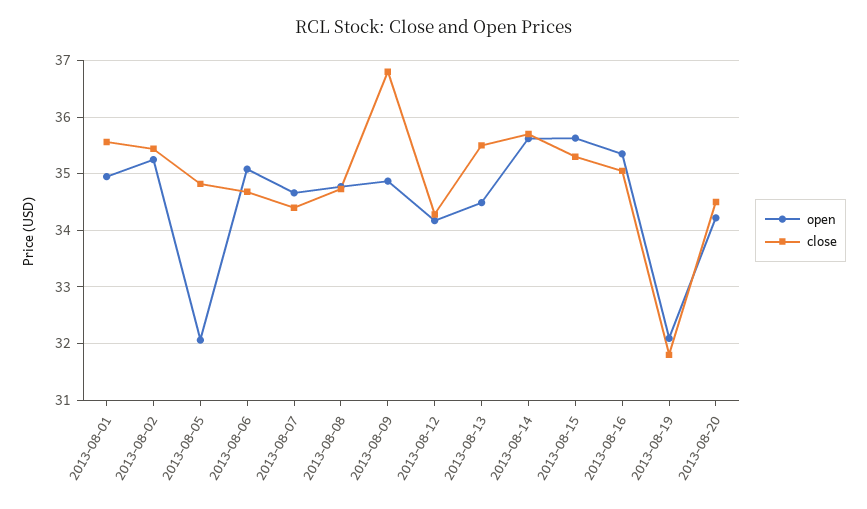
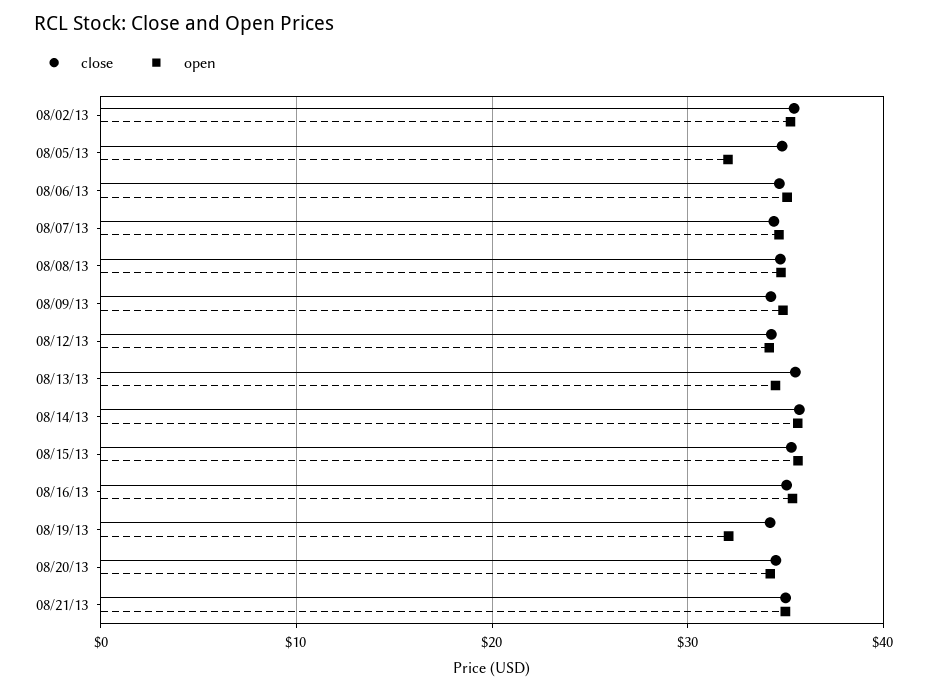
open, 2013-08-01: 35 -> none
close, 2013-08-01: 35.6 -> none
close, 2013-08-09: 36.8 -> 34
close, 2013-08-19: 31.8 -> 34
close, 08/21/13: none -> 35
open, 08/21/13: none -> 35

